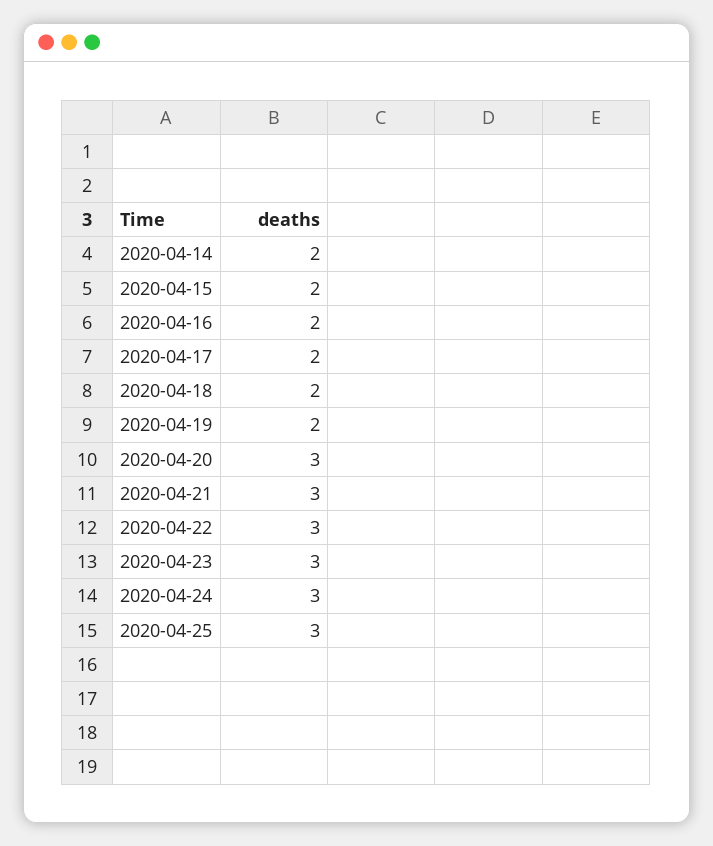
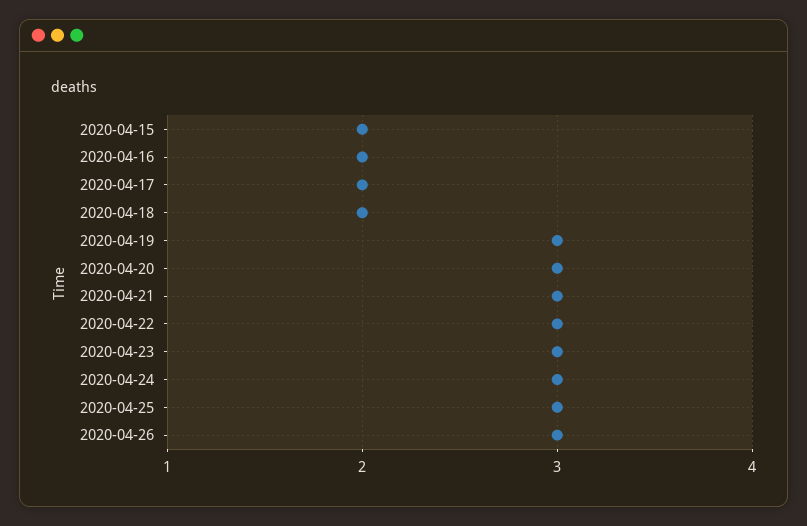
2020-04-14: 2 -> none
2020-04-19: 2 -> 3
2020-04-26: none -> 3

